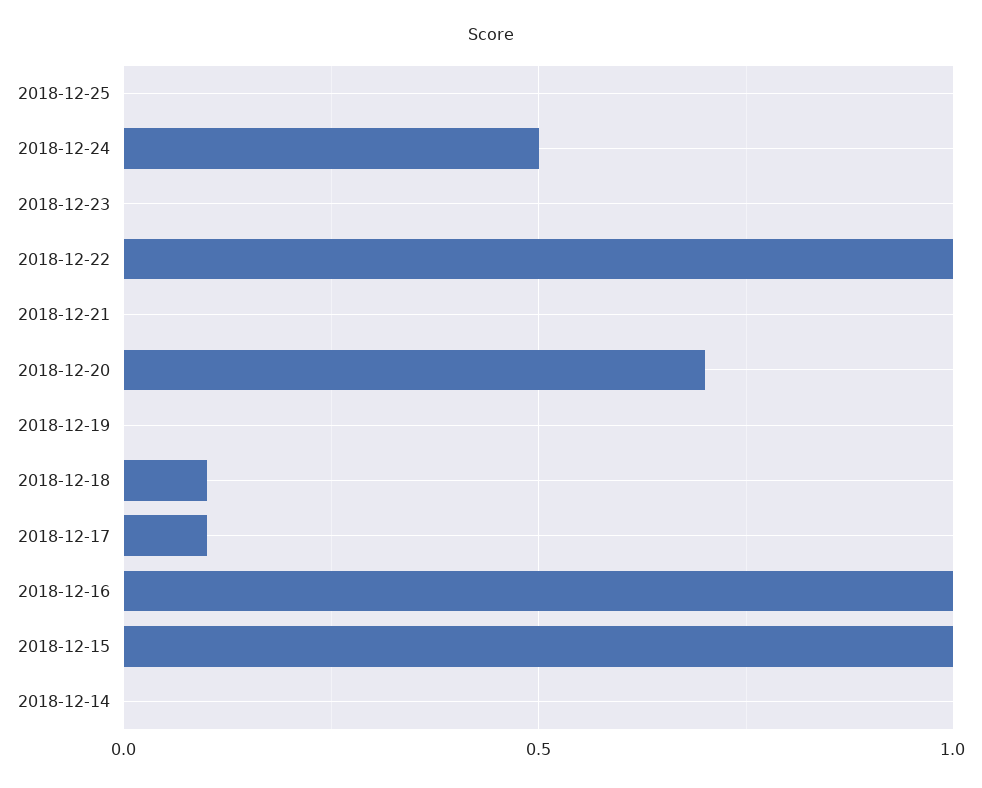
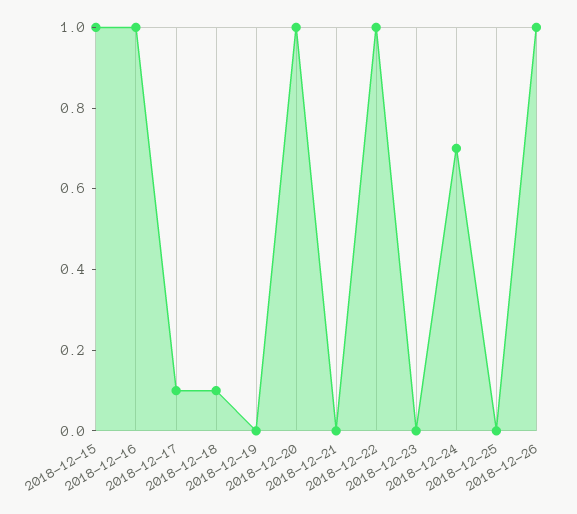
2018-12-24: 0.5 -> 0.7
2018-12-20: 0.7 -> 1
2018-12-14: 0 -> none
2018-12-26: none -> 1

